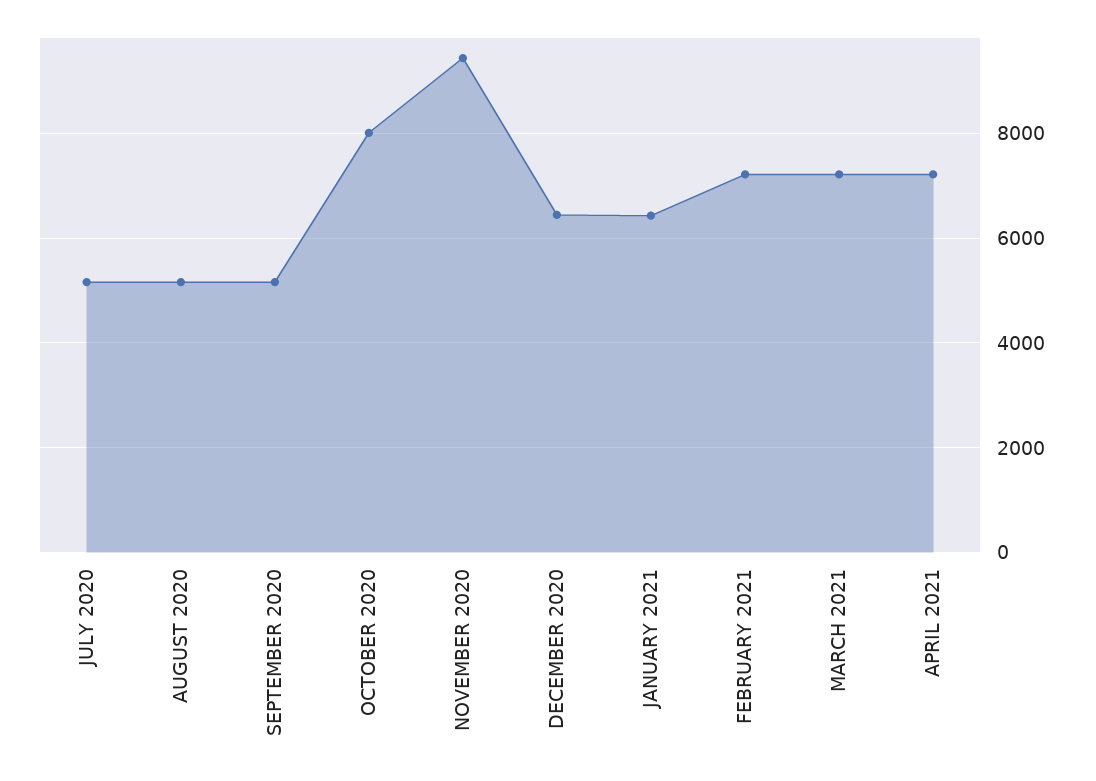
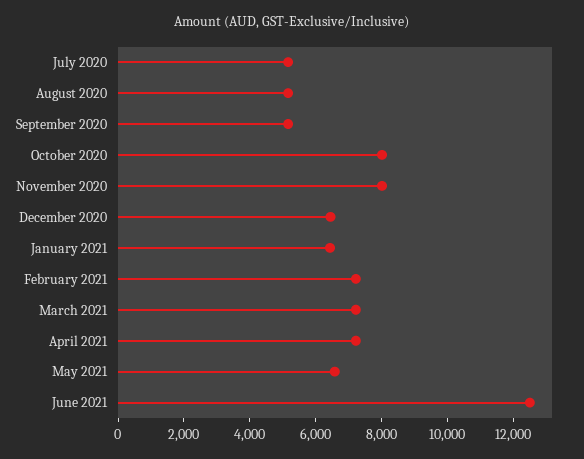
NOVEMBER 2020: 9400 -> 8000
May 2021: none -> 6500
June 2021: none -> 12500

